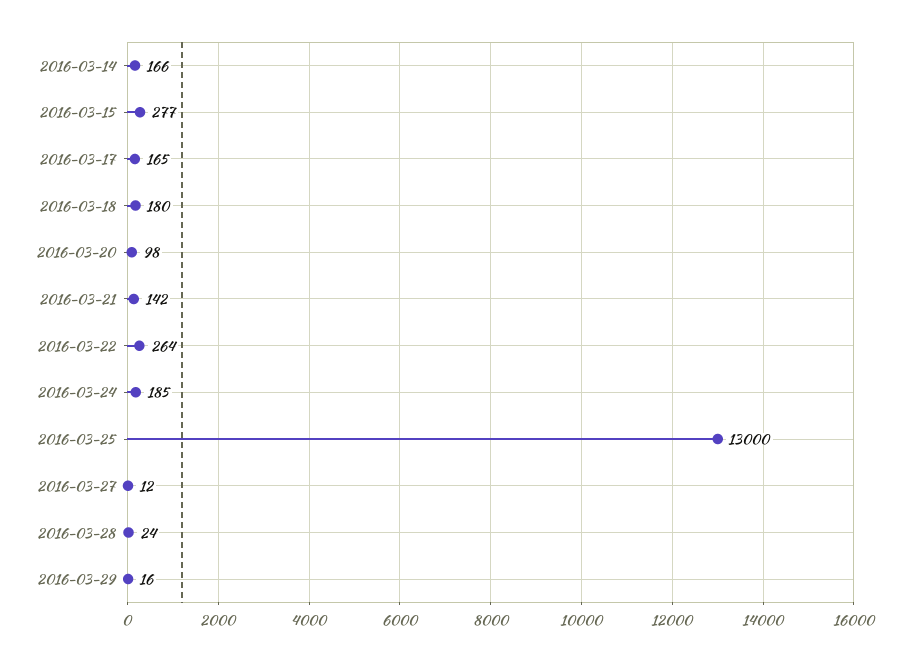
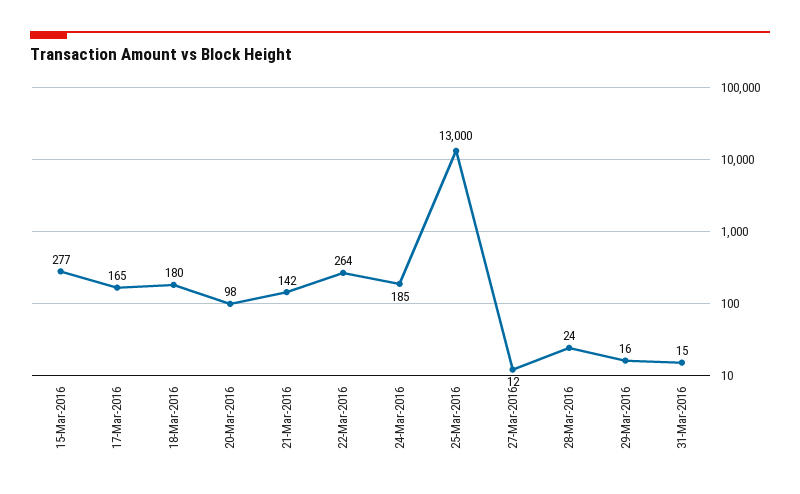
2016-03-14: 166 -> none
31-Mar-2016: none -> 15

